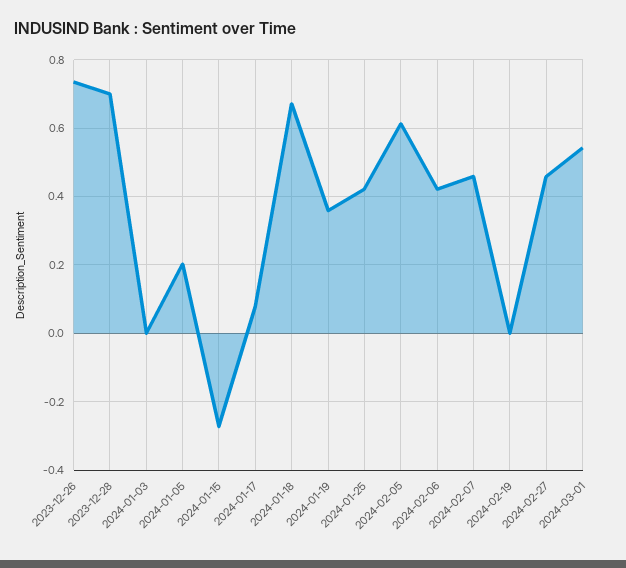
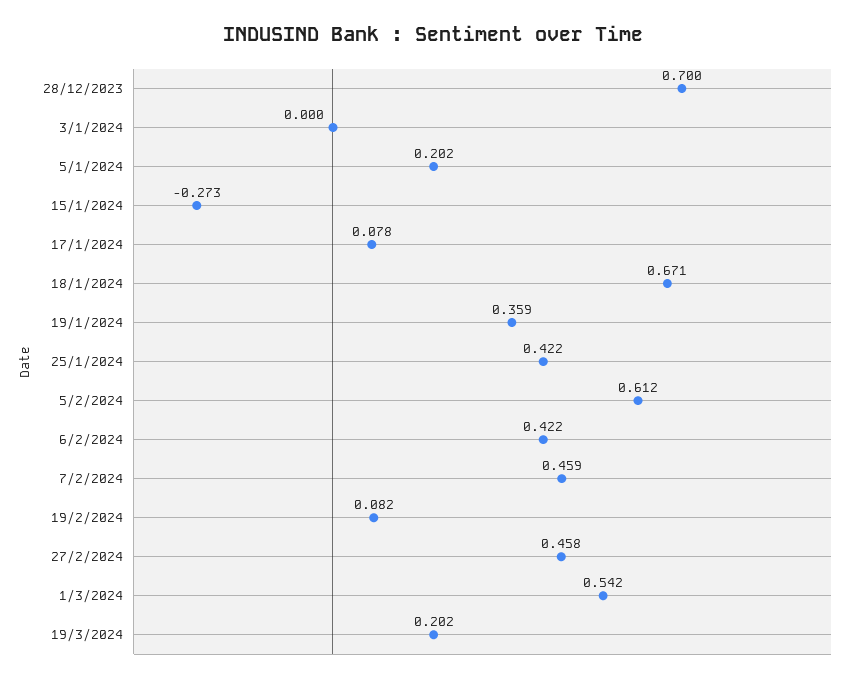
2023-12-26: 0.74 -> none
2024-02-19: 0 -> 0.082
19/3/2024: none -> 0.202

